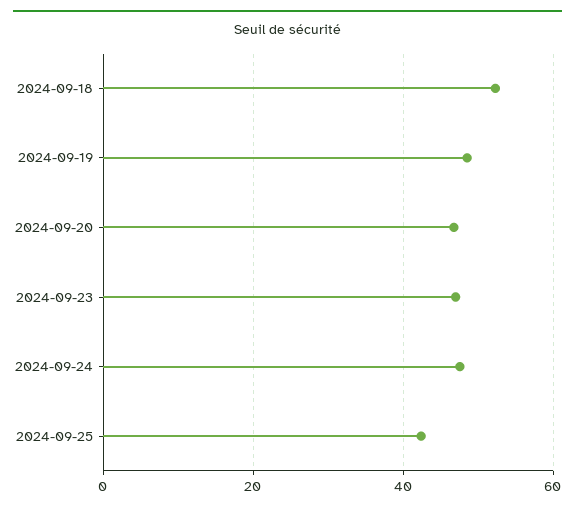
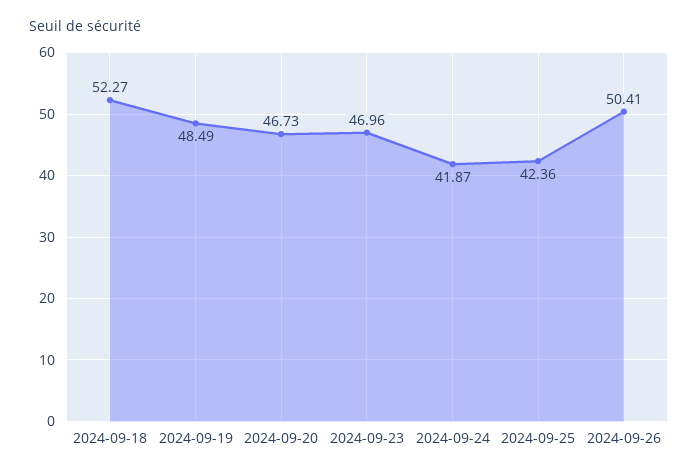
2024-09-24: 48 -> 41.87
2024-09-26: none -> 50.41

